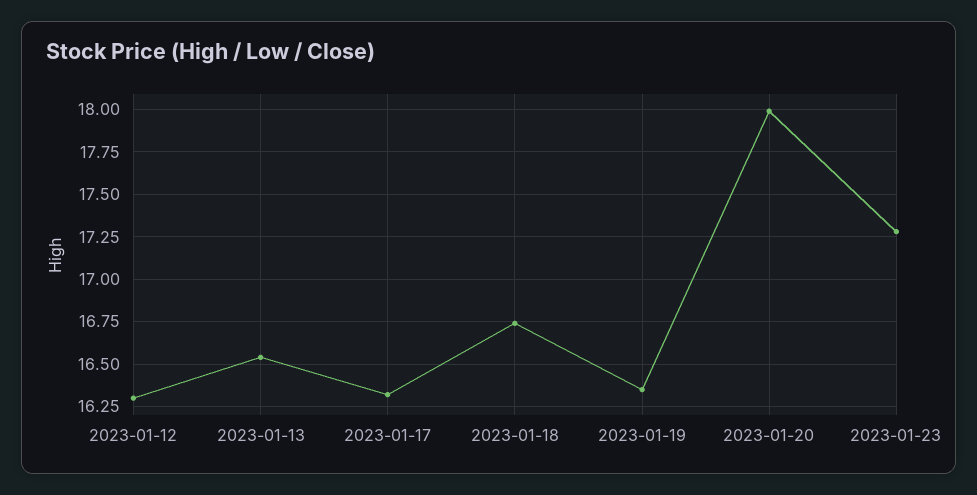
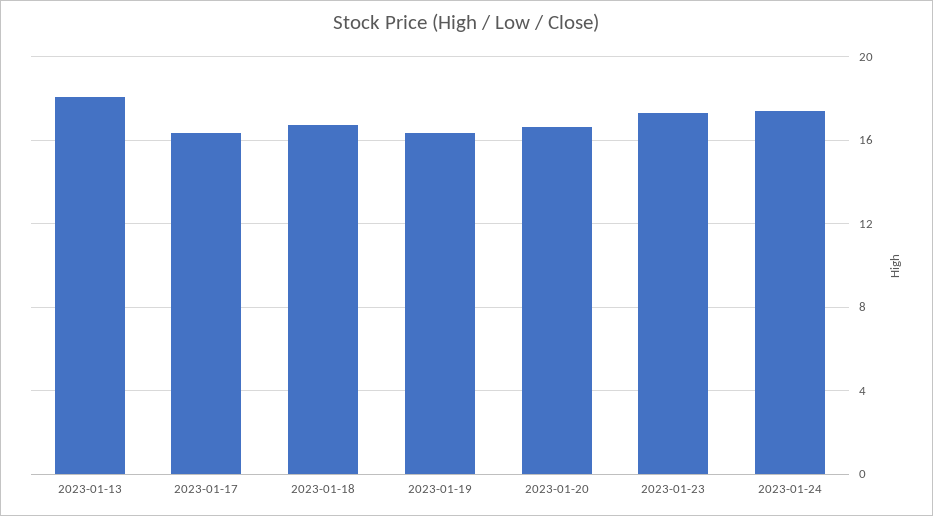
2023-01-12: 16.3 -> none
2023-01-13: 16.55 -> 18
2023-01-20: 18 -> 16.5
2023-01-24: none -> 17.5

